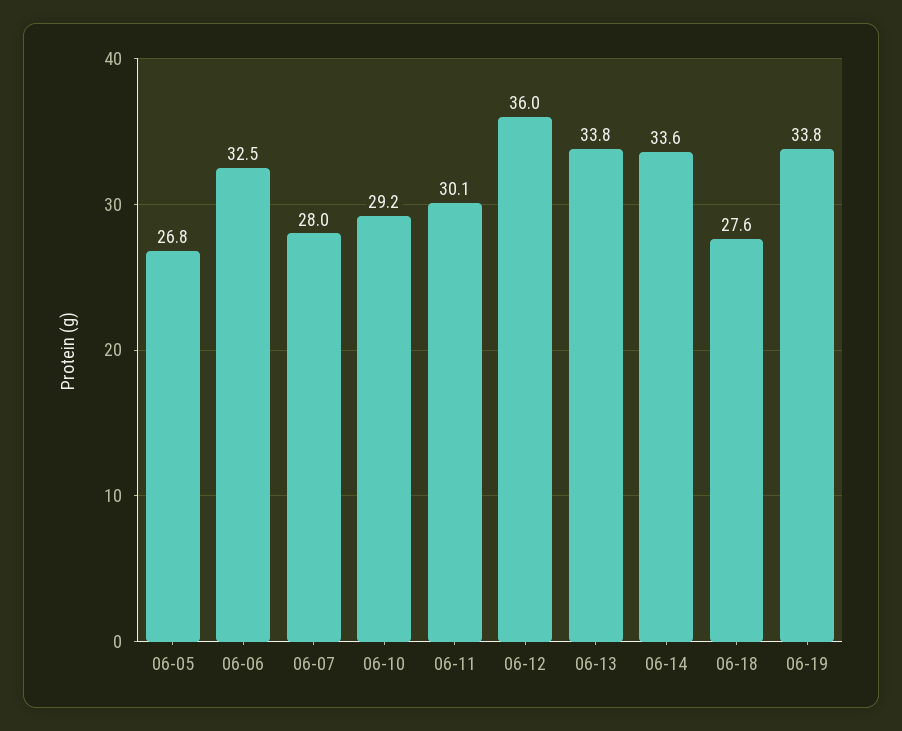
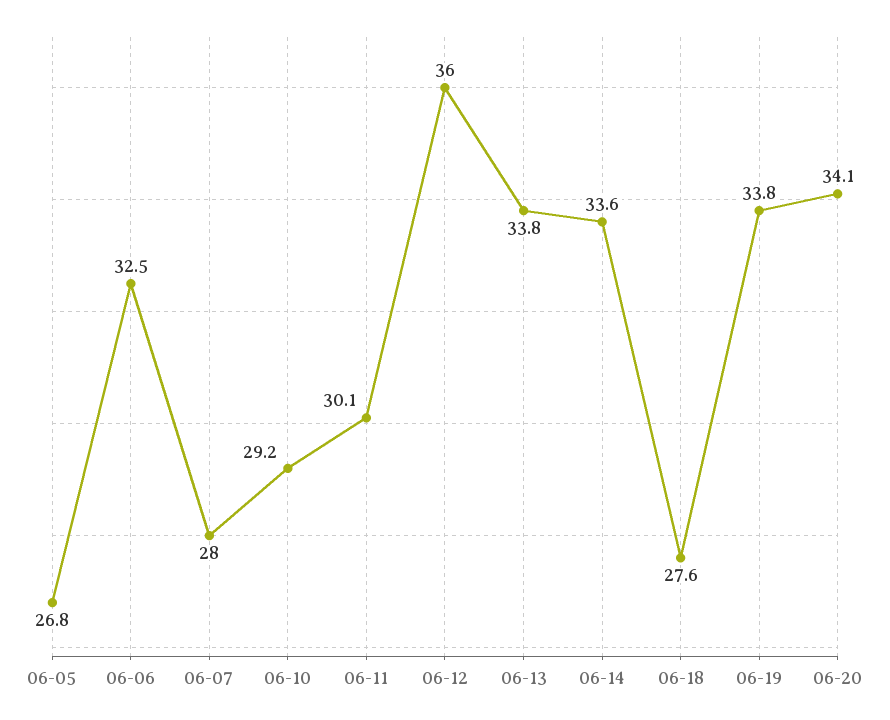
06-20: none -> 34.1

